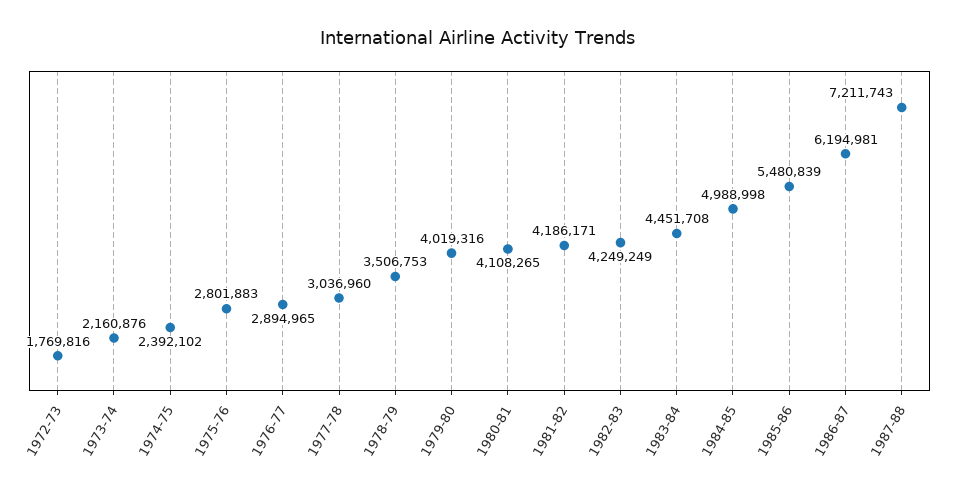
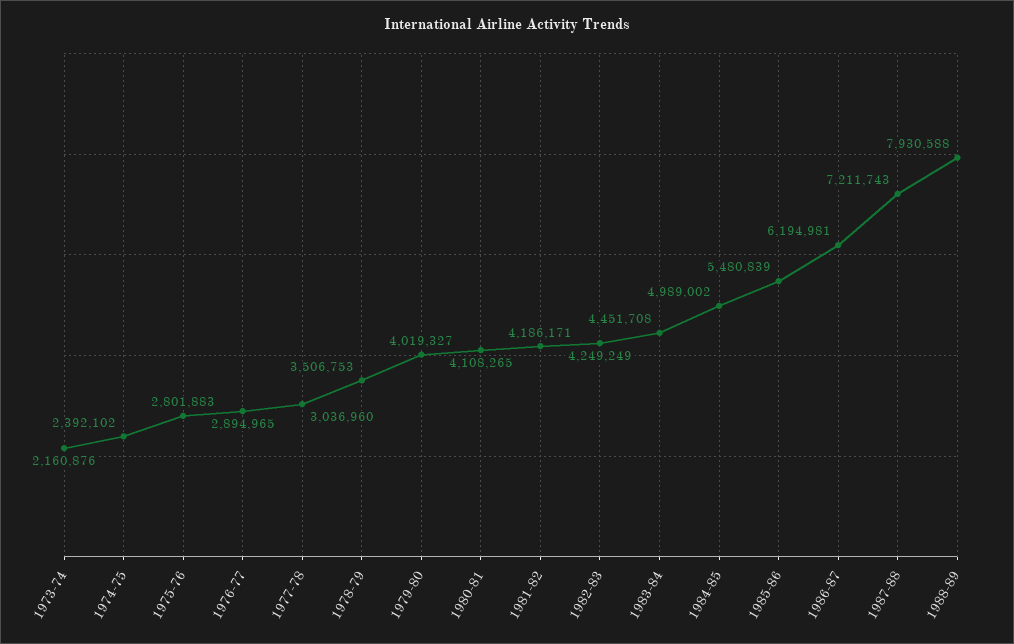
1972-73: 1769816 -> none
1979-80: 4019316 -> 4019327
1984-85: 4988998 -> 4989002
1988-89: none -> 7930588

